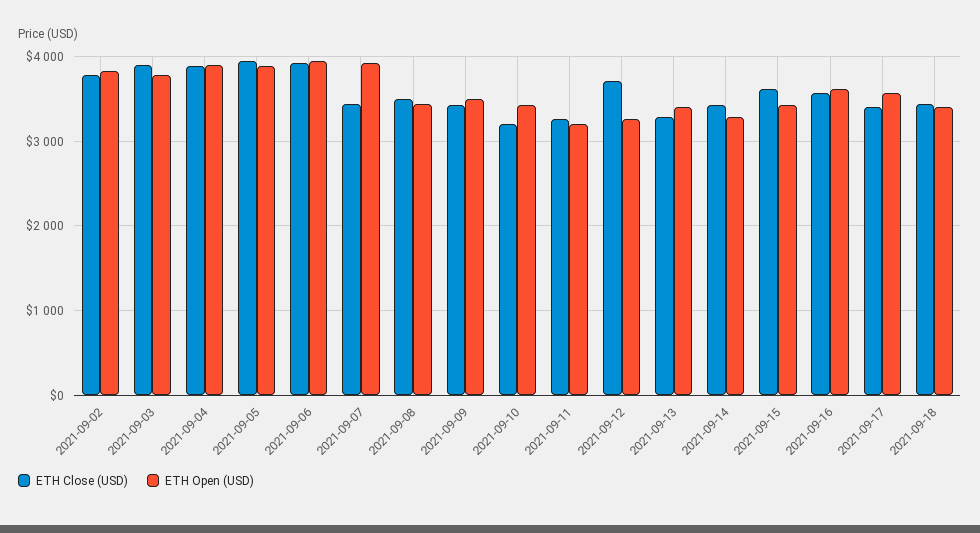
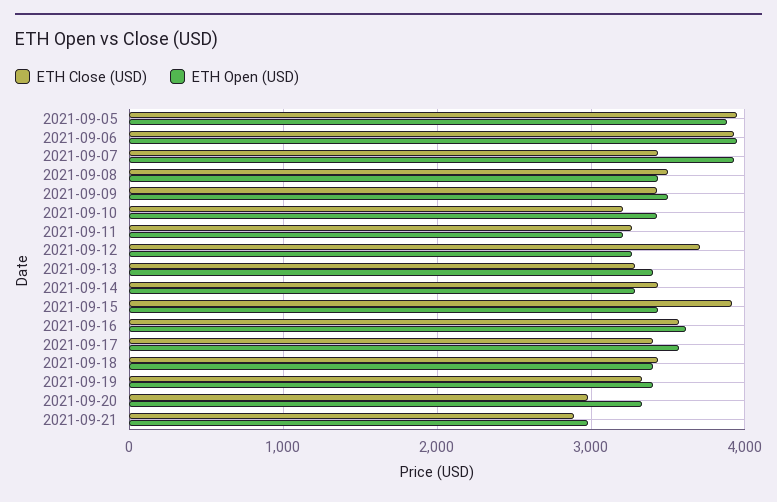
ETH Close (USD), 2021-09-02: 3800 -> none
ETH Open (USD), 2021-09-02: 3800 -> none
ETH Close (USD), 2021-09-03: 3900 -> none
ETH Open (USD), 2021-09-03: 3800 -> none
ETH Close (USD), 2021-09-04: 3900 -> none
ETH Open (USD), 2021-09-04: 3900 -> none
ETH Close (USD), 2021-09-15: 3600 -> 3900
ETH Close (USD), 2021-09-19: none -> 3300
ETH Open (USD), 2021-09-19: none -> 3400
ETH Close (USD), 2021-09-20: none -> 3000
ETH Open (USD), 2021-09-20: none -> 3300
ETH Close (USD), 2021-09-21: none -> 2900
ETH Open (USD), 2021-09-21: none -> 3000

